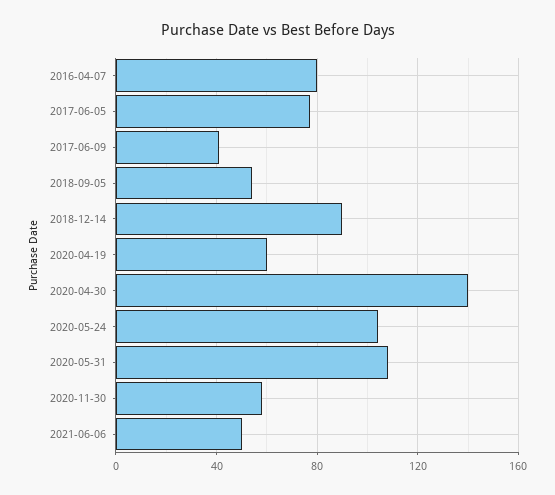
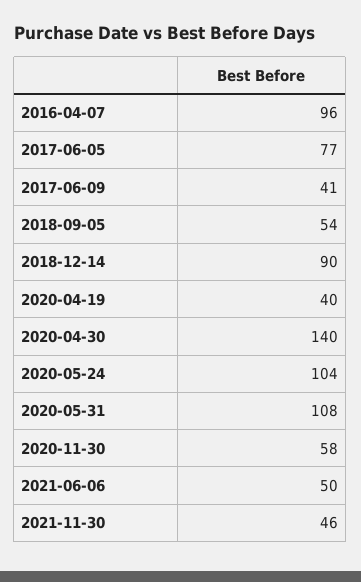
2016-04-07: 80 -> 96
2020-04-19: 60 -> 40
2021-11-30: none -> 46

